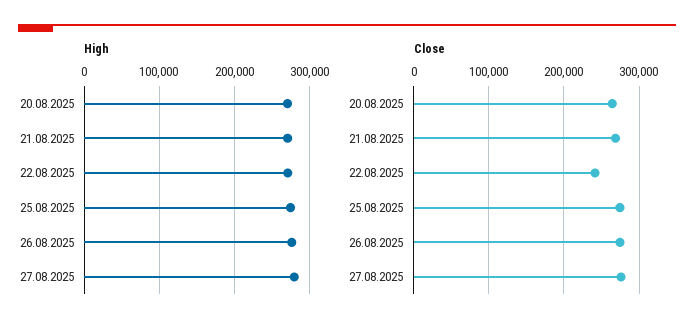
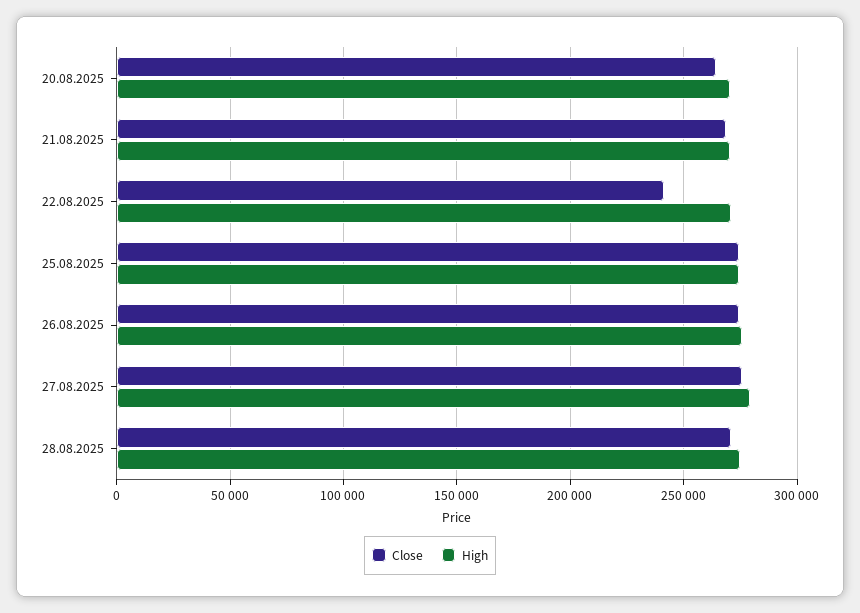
Close, 28.08.2025: none -> 270000
High, 28.08.2025: none -> 275000

